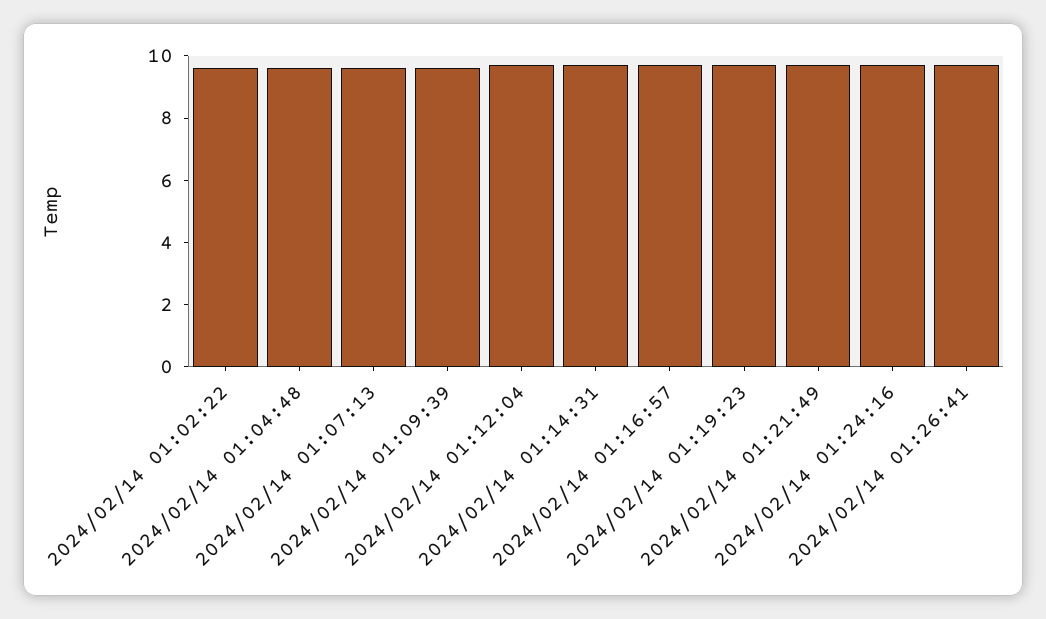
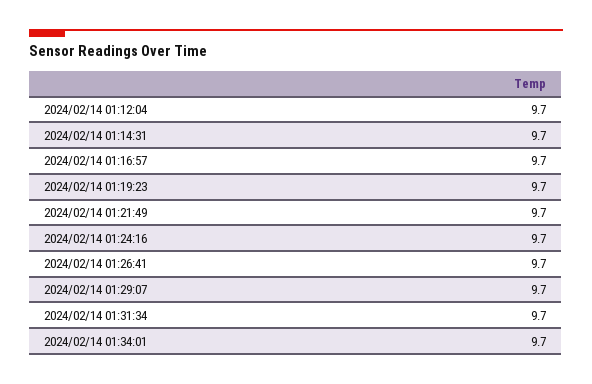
2024/02/14 01:02:22: 9.5 -> none
2024/02/14 01:04:48: 9.5 -> none
2024/02/14 01:07:13: 9.5 -> none
2024/02/14 01:09:39: 9.5 -> none
2024/02/14 01:29:07: none -> 9.7
2024/02/14 01:31:34: none -> 9.7
2024/02/14 01:34:01: none -> 9.7

